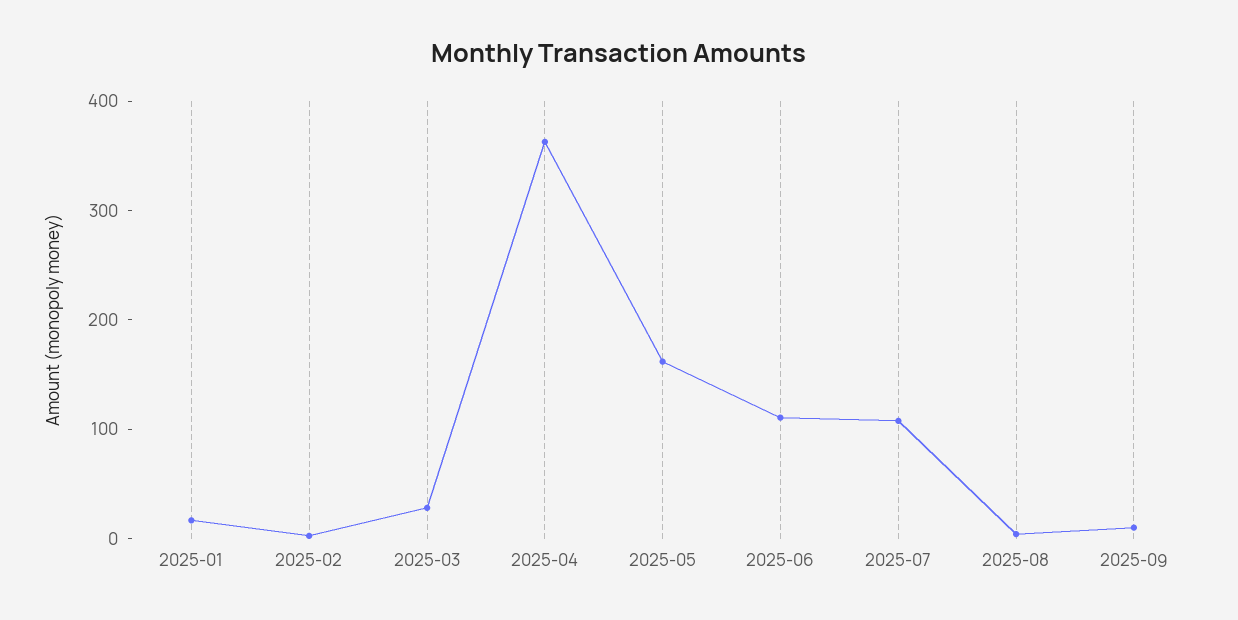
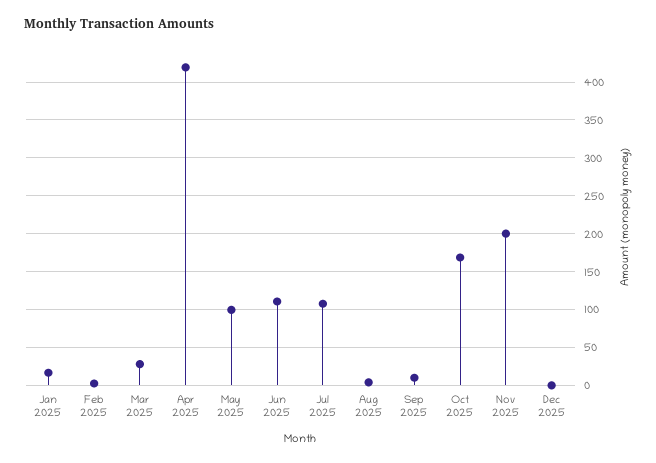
2025-04: 360 -> 420
2025-05: 160 -> 100
Oct 2025: none -> 170
Nov 2025: none -> 200
Dec 2025: none -> 0

